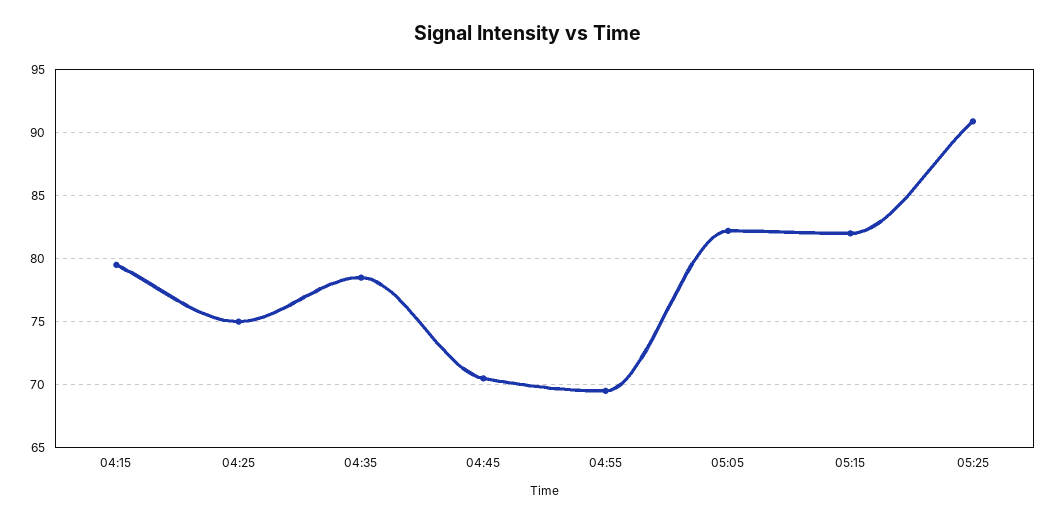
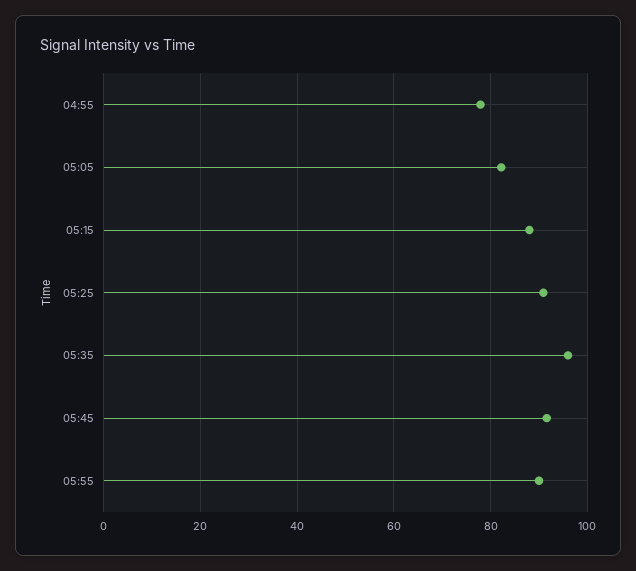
04:15: 79.5 -> none
04:25: 75 -> none
04:35: 78.5 -> none
04:45: 70.5 -> none
04:55: 69.5 -> 78
05:15: 82 -> 88
05:35: none -> 96
05:45: none -> 92
05:55: none -> 90

